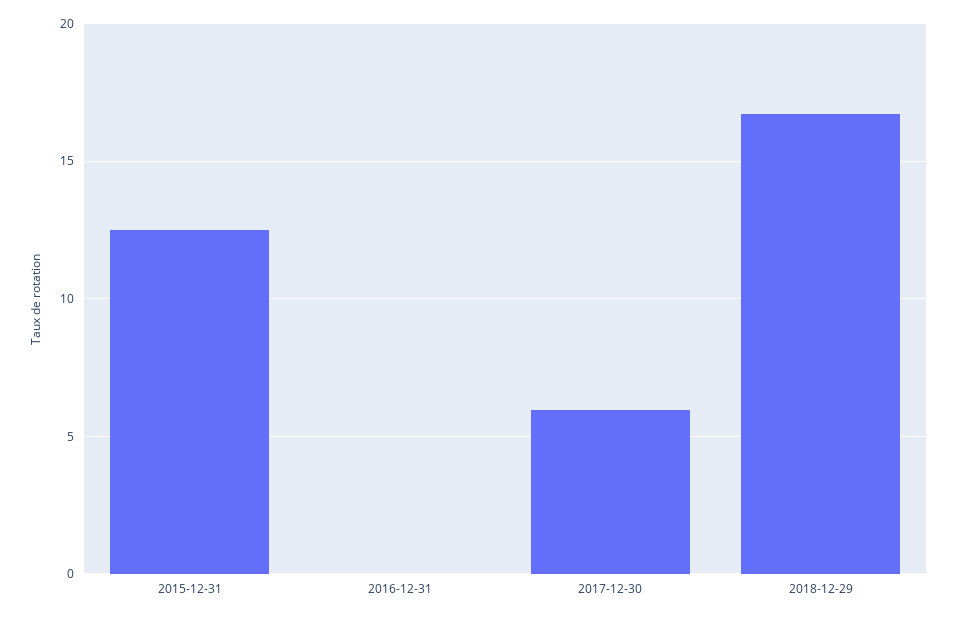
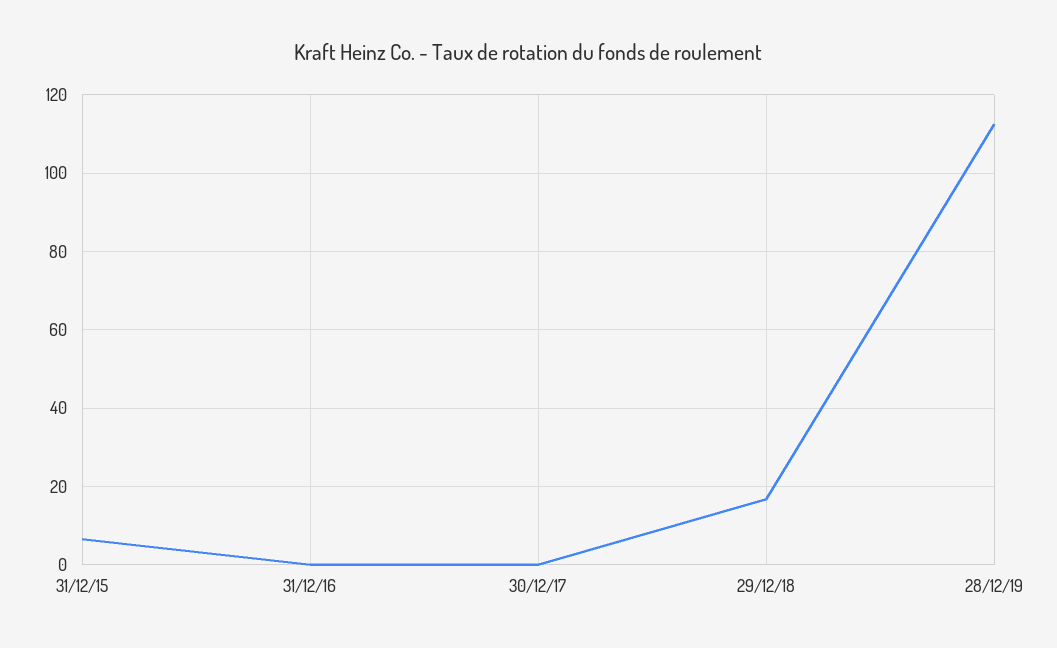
2015-12-31: 12.5 -> 6
2017-12-30: 6 -> 0
28/12/19: none -> 112

